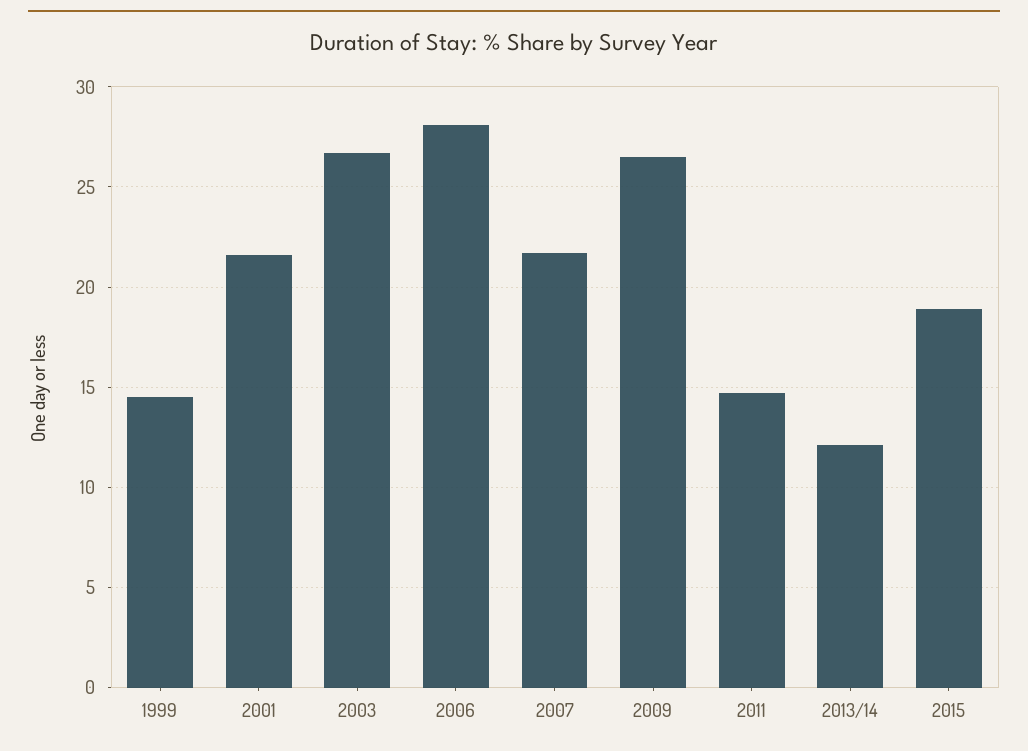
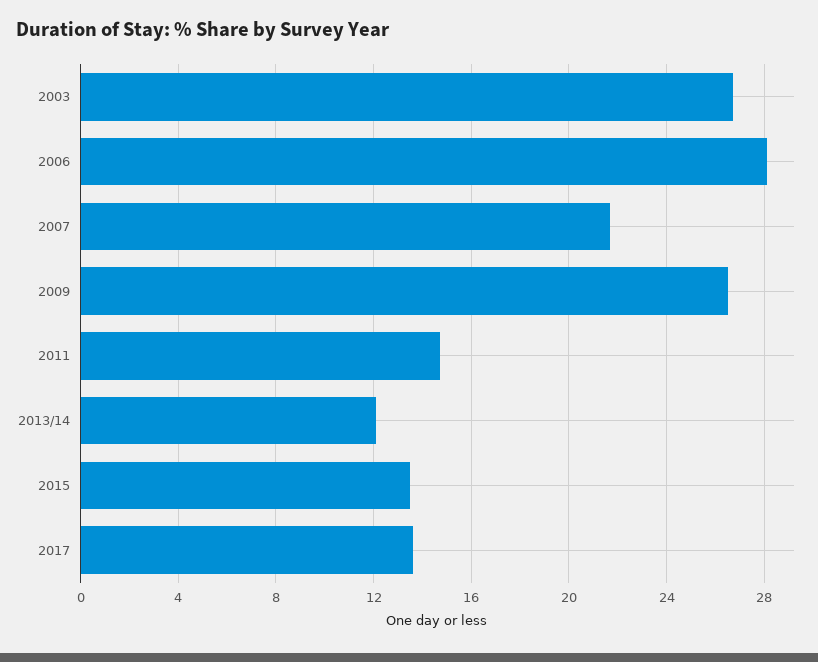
1999: 14.5 -> none
2001: 21.5 -> none
2015: 19 -> 13.5
2017: none -> 13.5

